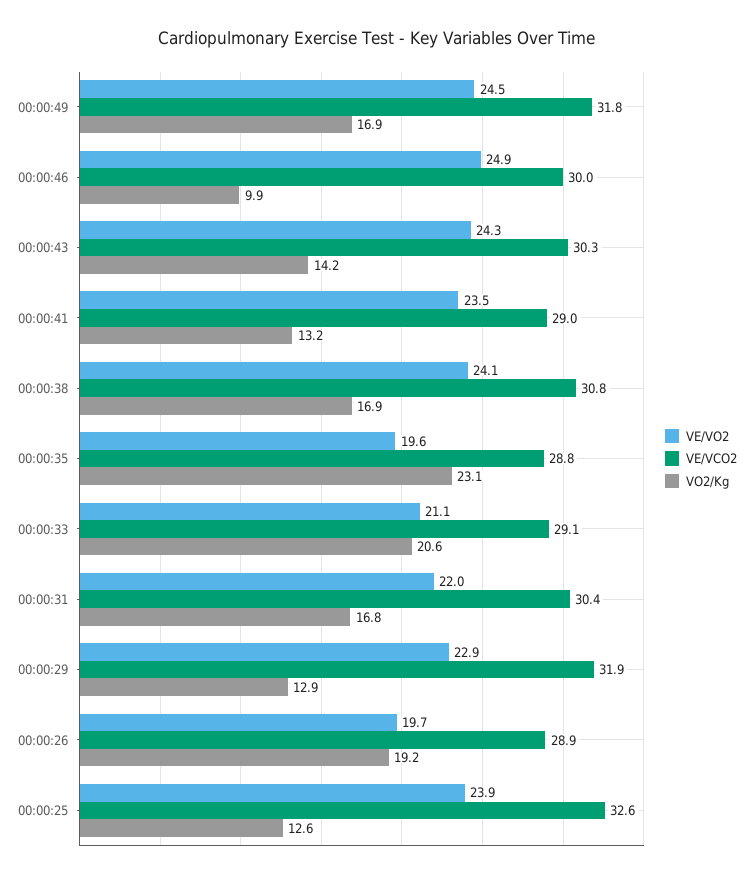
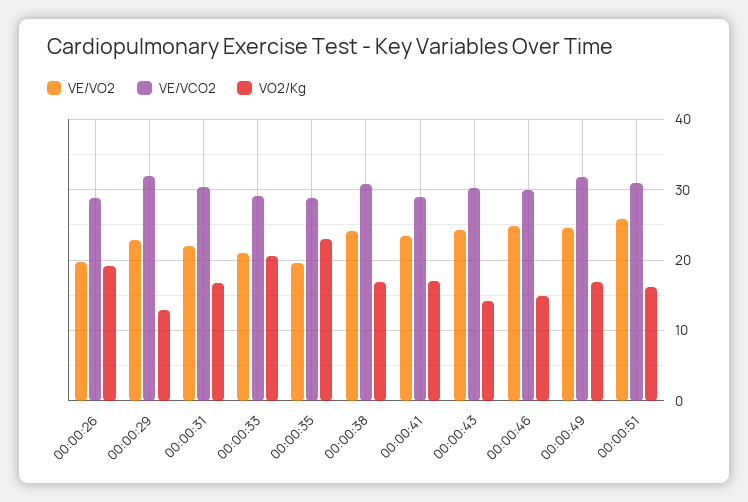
VO2/Kg, 00:00:46: 9.9 -> 15
VO2/Kg, 00:00:41: 13.2 -> 17
VE/VO2, 00:00:25: 23.9 -> none
VE/VCO2, 00:00:25: 32.6 -> none
VO2/Kg, 00:00:25: 12.6 -> none
VE/VO2, 00:00:51: none -> 26
VE/VCO2, 00:00:51: none -> 31
VO2/Kg, 00:00:51: none -> 16

